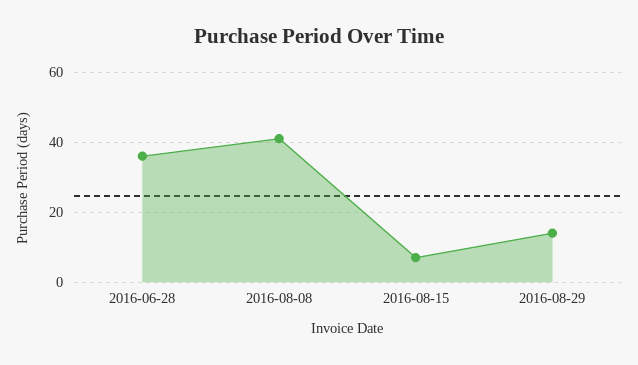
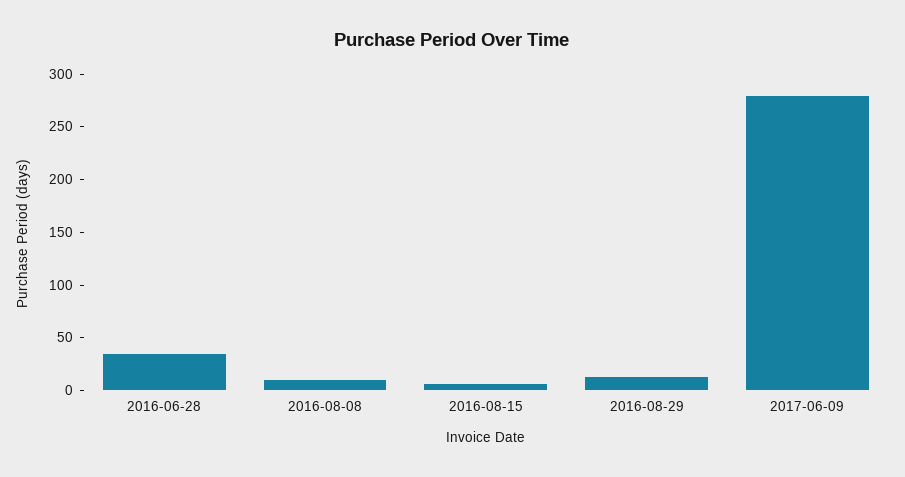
2016-08-08: 40 -> 10
2017-06-09: none -> 280

